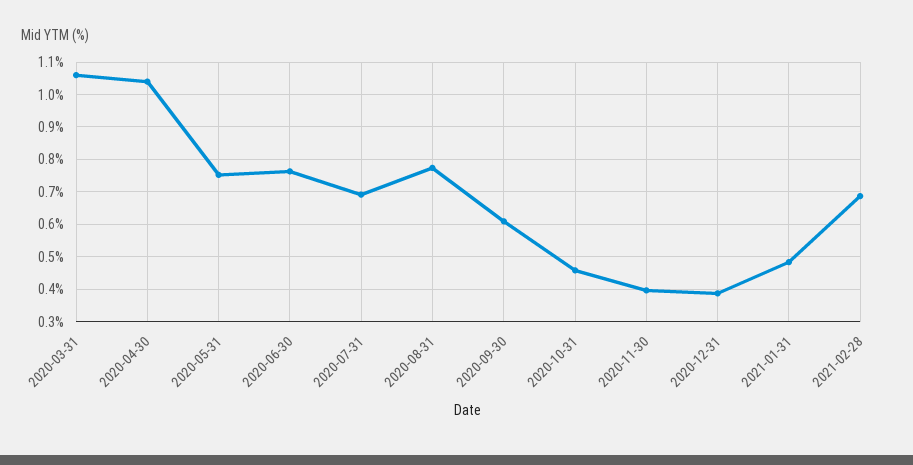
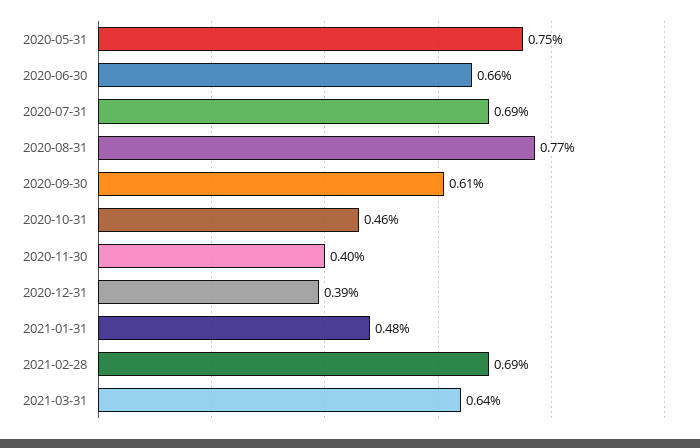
2020-03-31: 1.06 -> none
2020-04-30: 1.04 -> none
2020-06-30: 0.76 -> 0.66
2021-03-31: none -> 0.64

